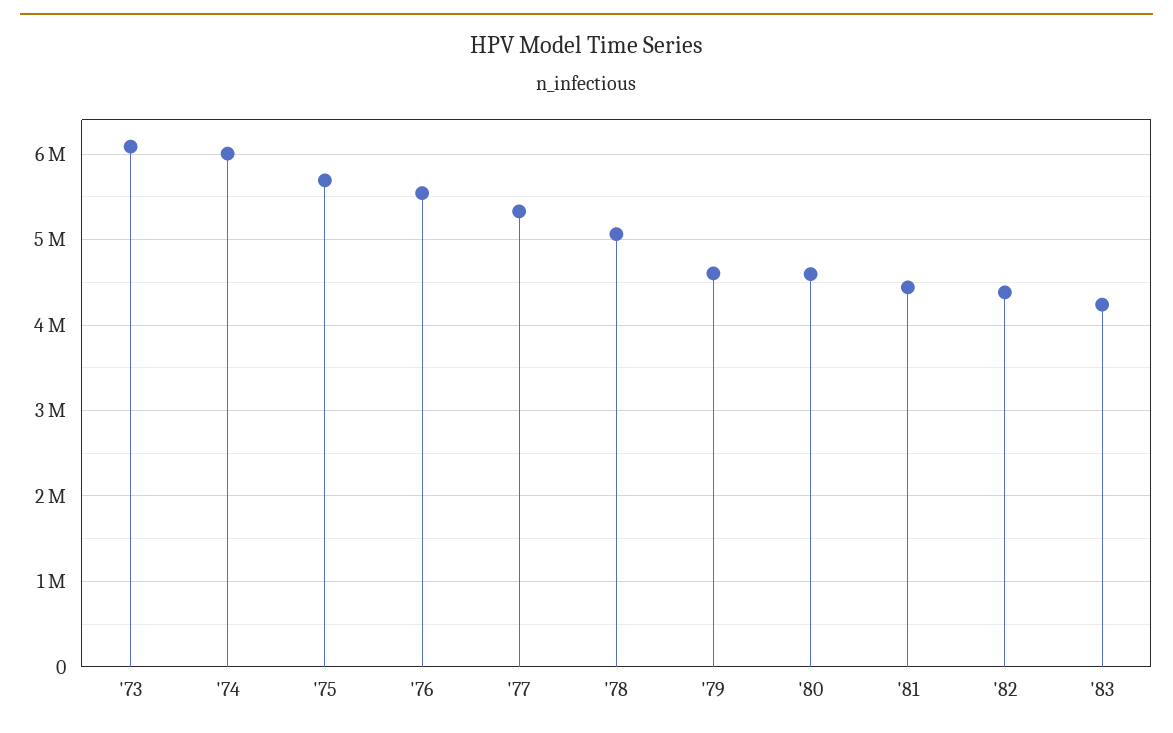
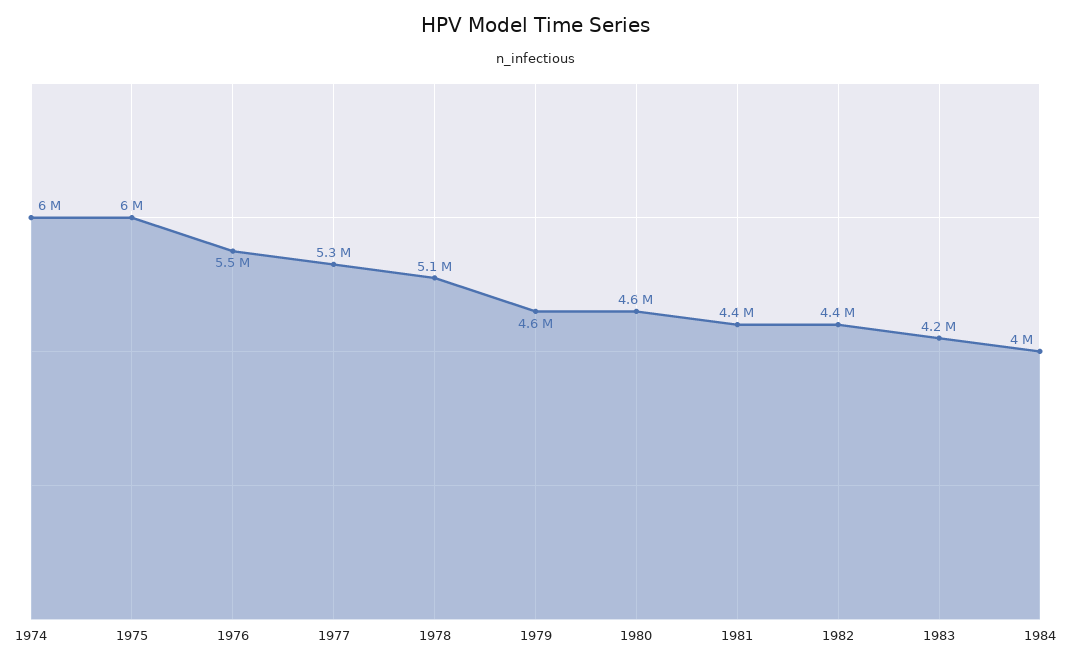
'73: 6100000 -> none
'75: 5700000 -> 6000000
1984: none -> 4000000

